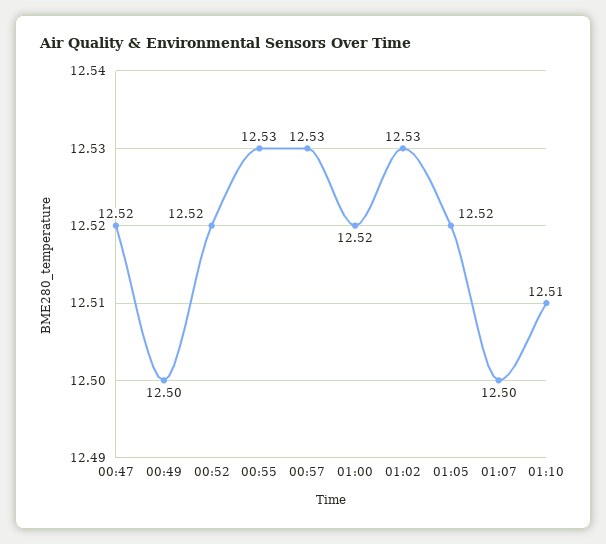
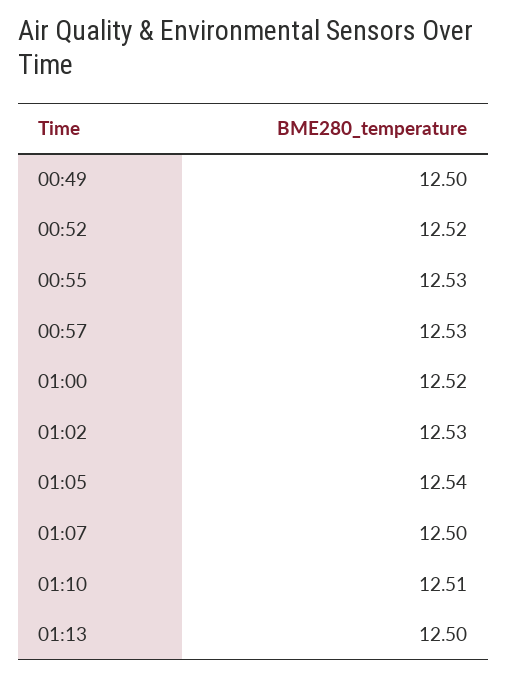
00:47: 12.52 -> none
01:05: 12.52 -> 12.54
01:13: none -> 12.5

